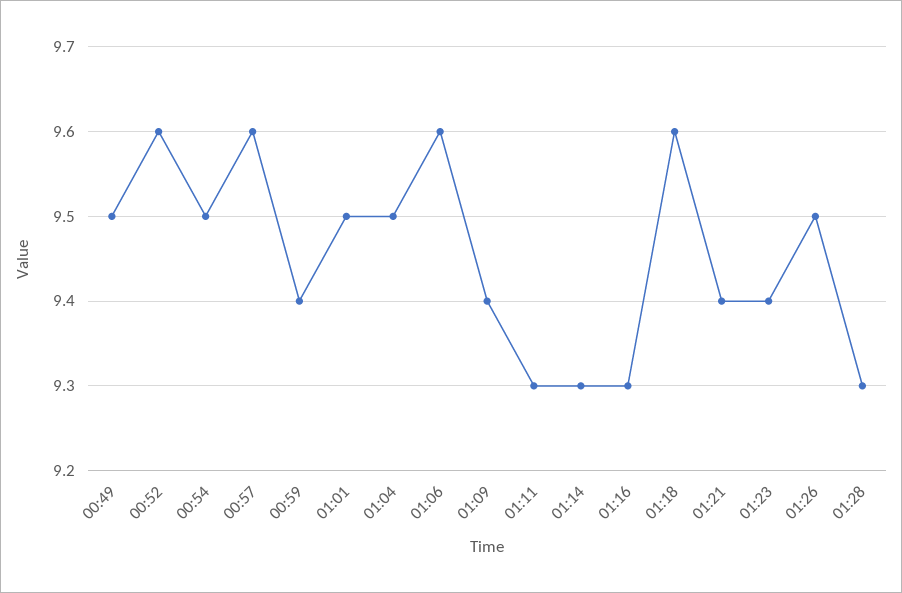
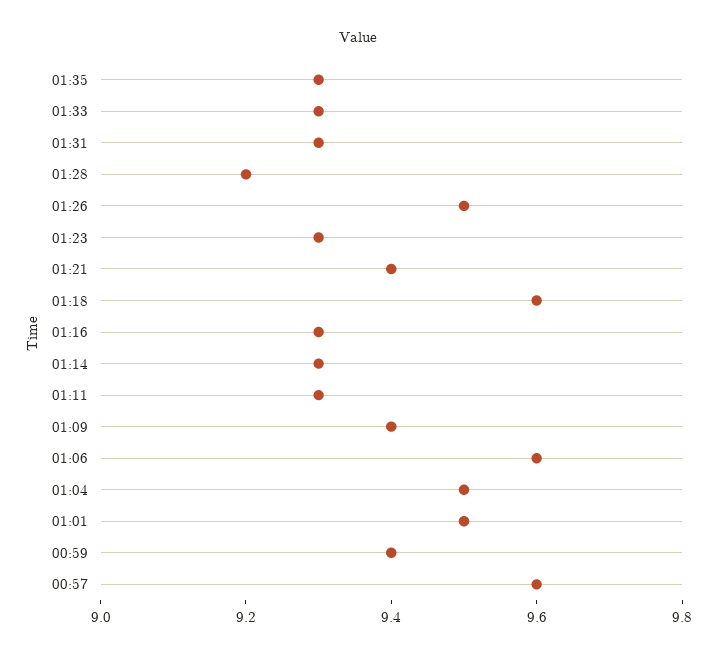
00:49: 9.5 -> none
00:52: 9.6 -> none
00:54: 9.5 -> none
01:23: 9.4 -> 9.3
01:28: 9.3 -> 9.2
01:35: none -> 9.3
01:33: none -> 9.3
01:31: none -> 9.3

